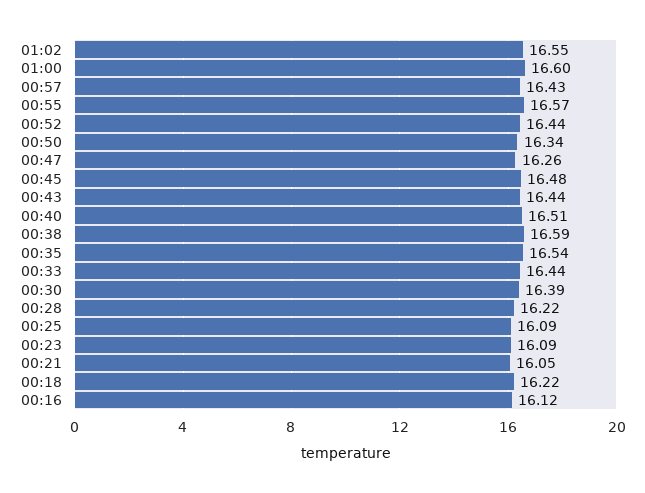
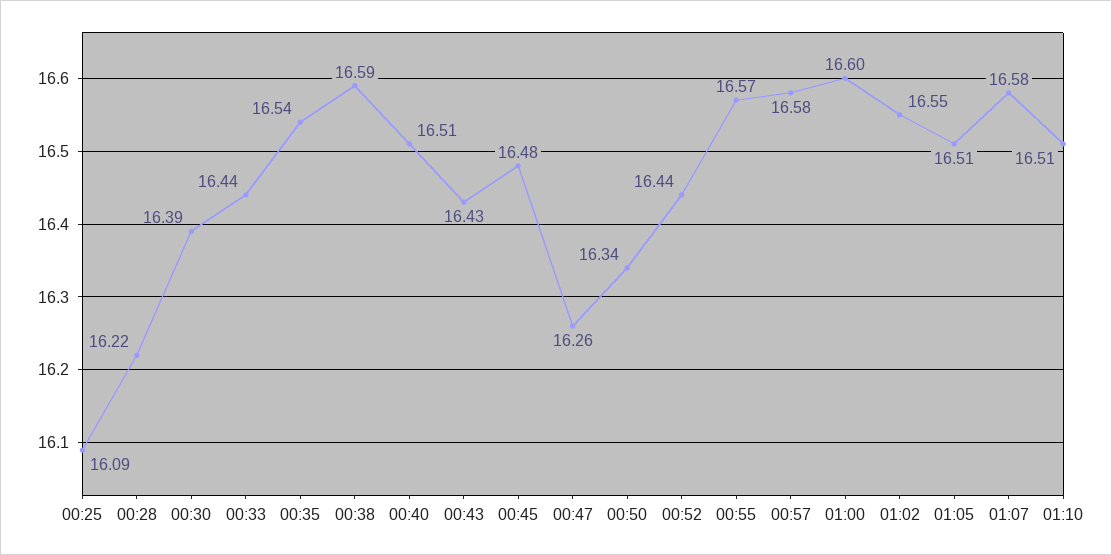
00:57: 16.43 -> 16.58
00:43: 16.44 -> 16.43
00:23: 16.09 -> none
00:21: 16.05 -> none
00:18: 16.22 -> none
00:16: 16.12 -> none
01:05: none -> 16.51
01:07: none -> 16.58
01:10: none -> 16.51

